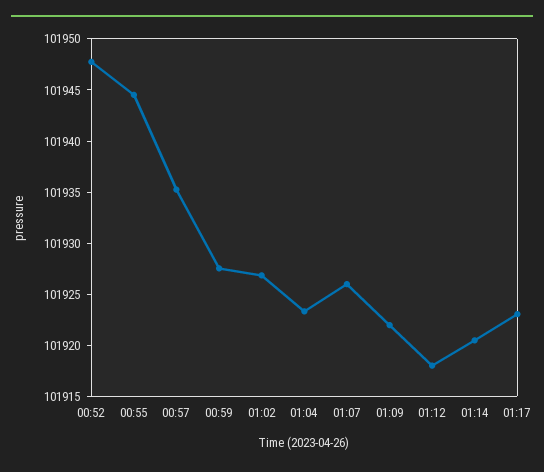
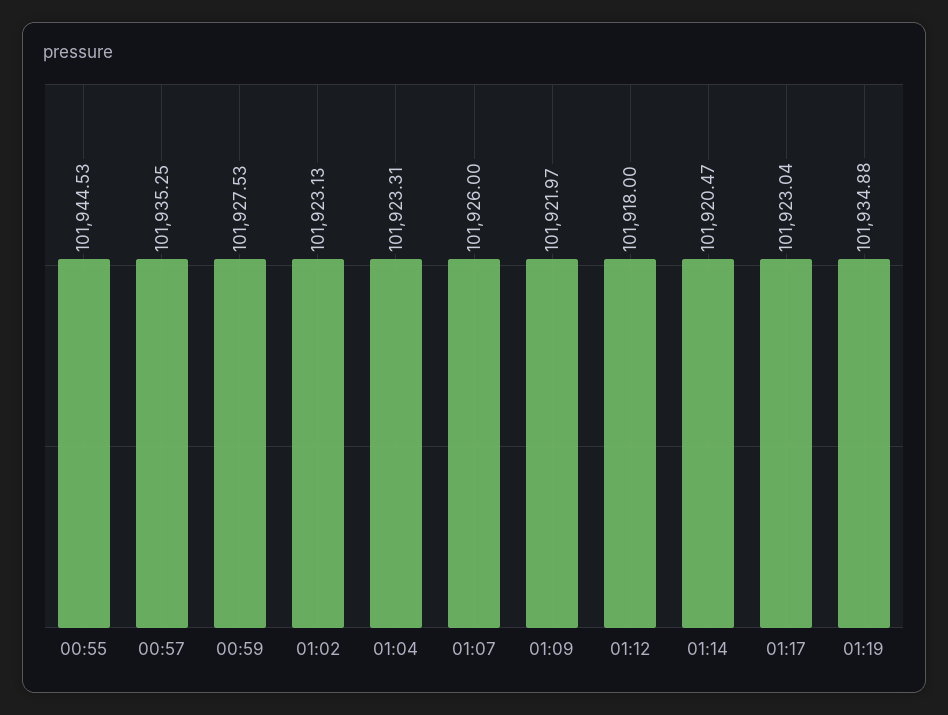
00:52: 101948 -> none
01:02: 101927 -> 101923.13
01:19: none -> 101934.88

